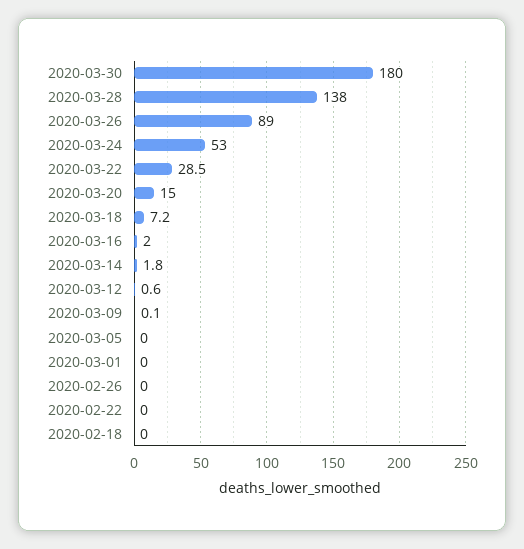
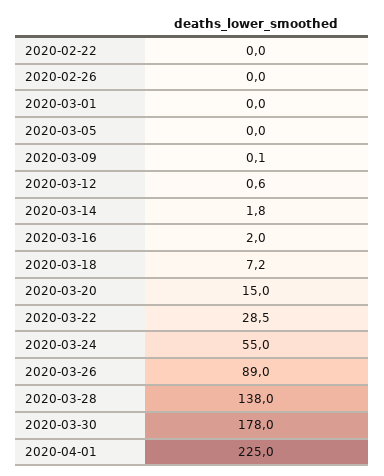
2020-03-30: 180 -> 178
2020-03-24: 53 -> 55
2020-02-18: 0 -> none
2020-04-01: none -> 225

